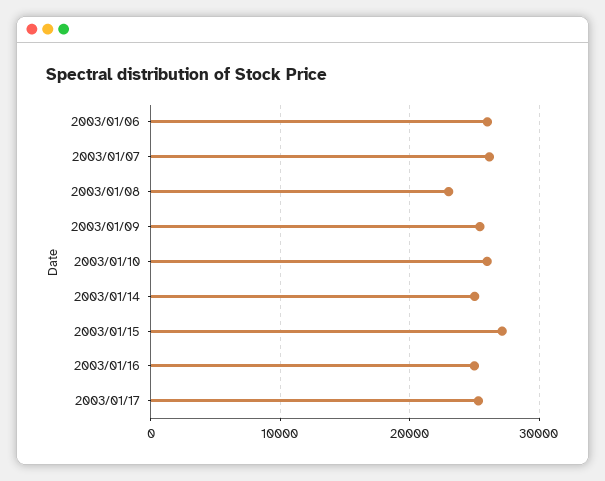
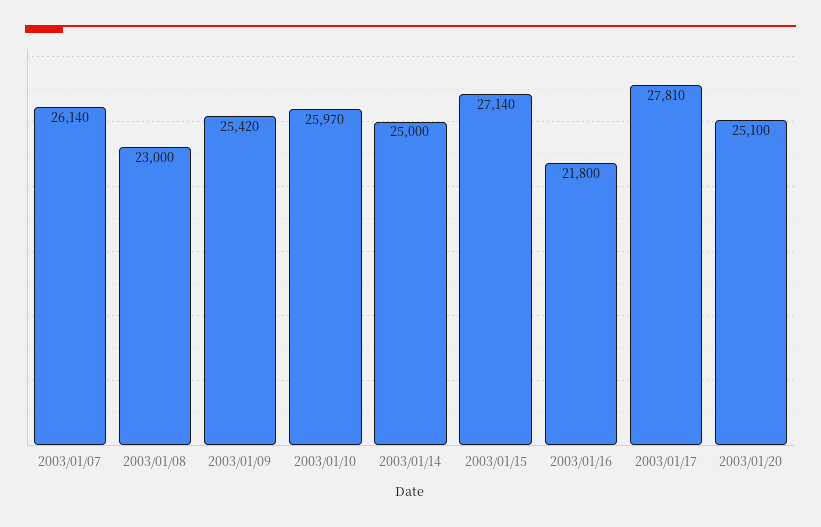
2003/01/06: 26000 -> none
2003/01/16: 25000 -> 21800
2003/01/17: 25000 -> 27810
2003/01/20: none -> 25100

